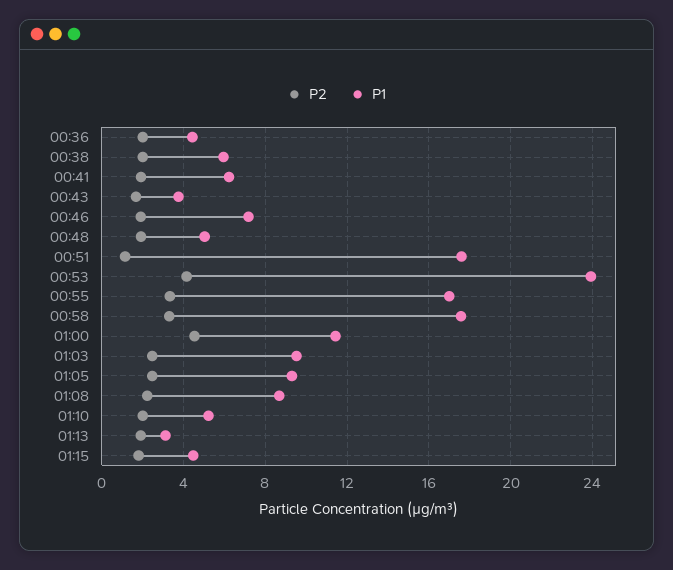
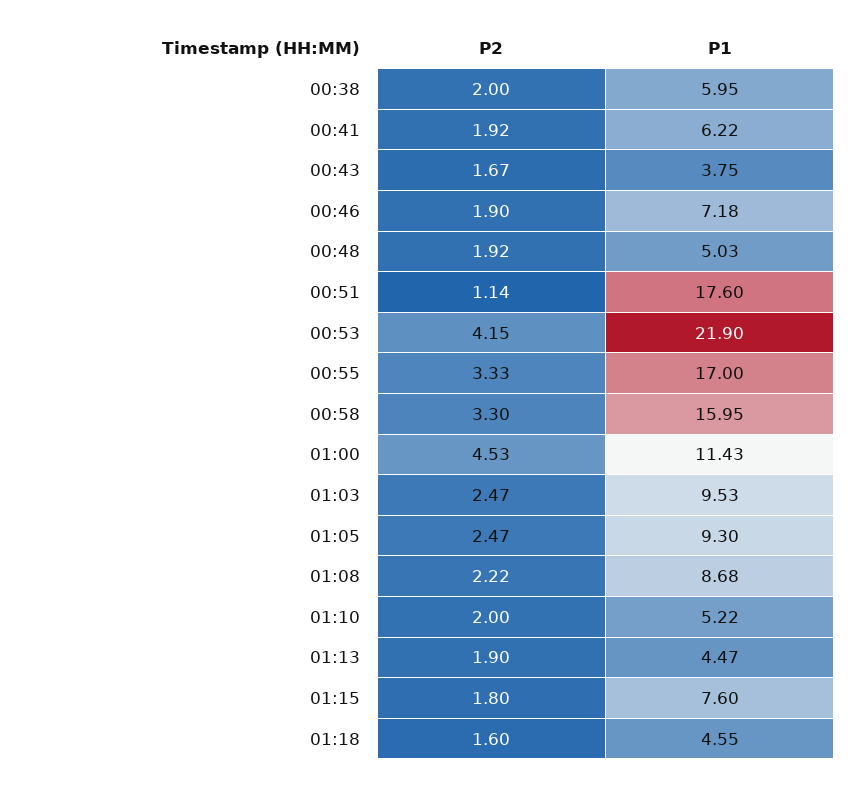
P2, 00:36: 2 -> none
P1, 00:36: 4.5 -> none
P1, 00:53: 24 -> 21.9
P1, 00:58: 17.5 -> 15.95
P1, 01:13: 3 -> 4.47
P1, 01:15: 4.5 -> 7.6
P2, 01:18: none -> 1.6
P1, 01:18: none -> 4.55

